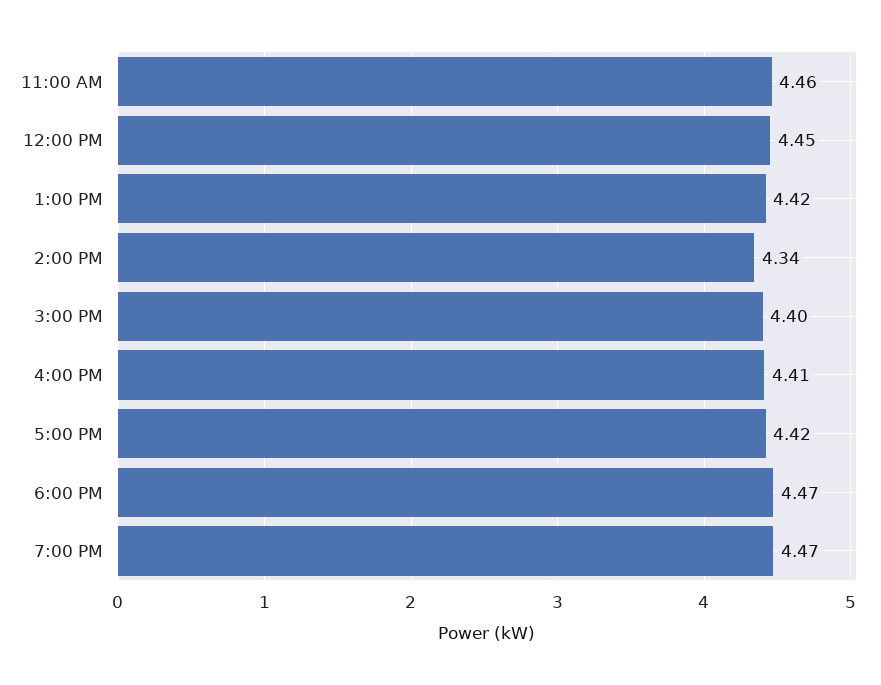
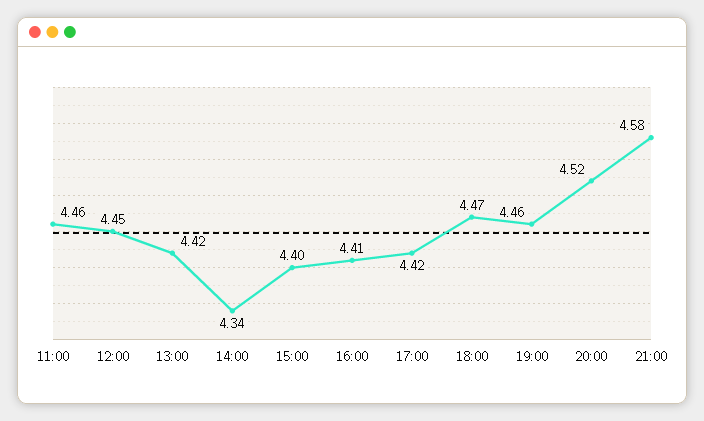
7:00 PM: 4.47 -> 4.46
20:00: none -> 4.52
21:00: none -> 4.58

